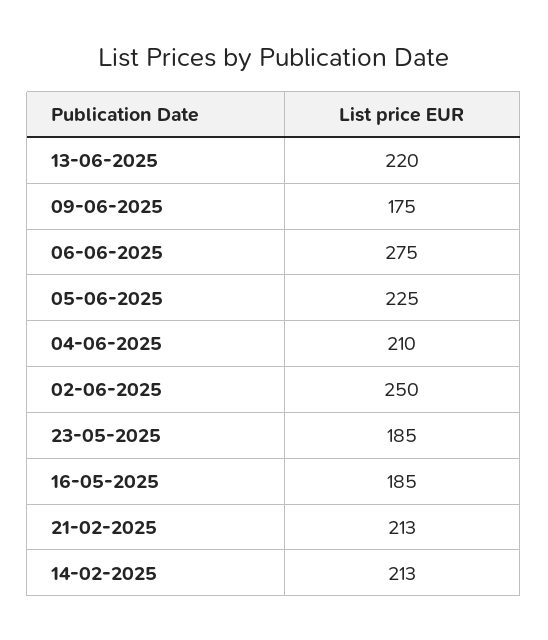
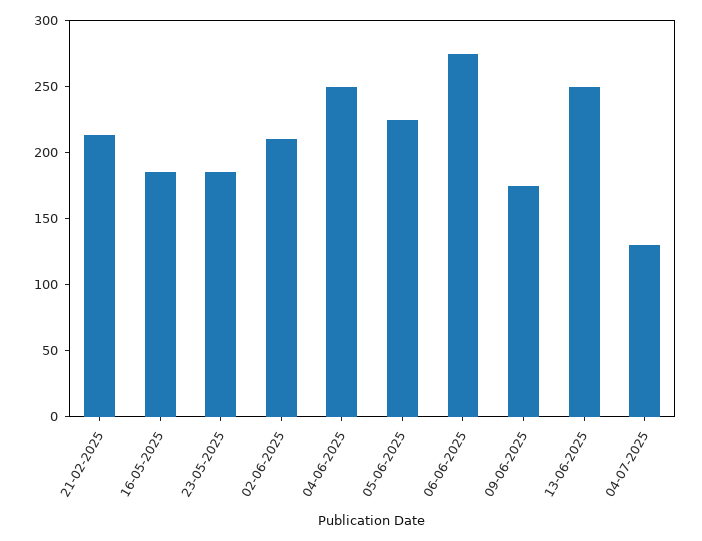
13-06-2025: 220 -> 250
04-06-2025: 210 -> 250
02-06-2025: 250 -> 210
14-02-2025: 213 -> none
04-07-2025: none -> 130

